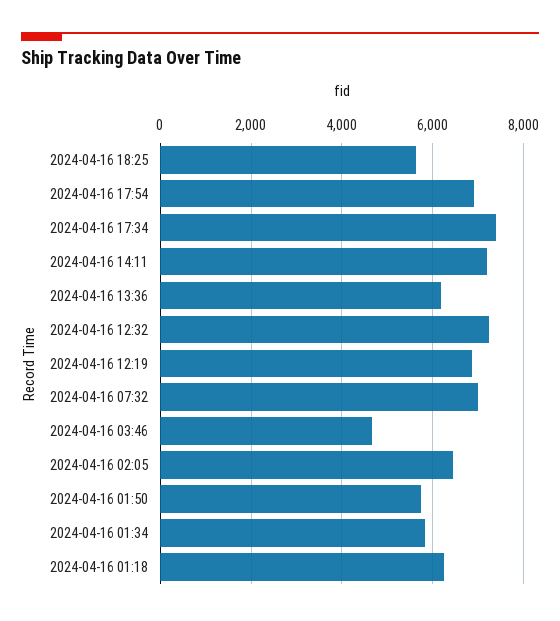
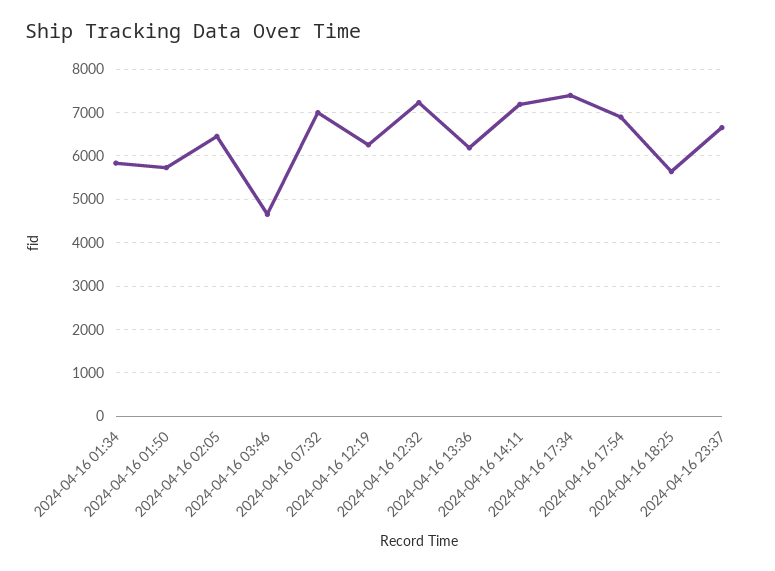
2024-04-16 12:19: 6800 -> 6200
2024-04-16 01:18: 6200 -> none
2024-04-16 23:37: none -> 6600

